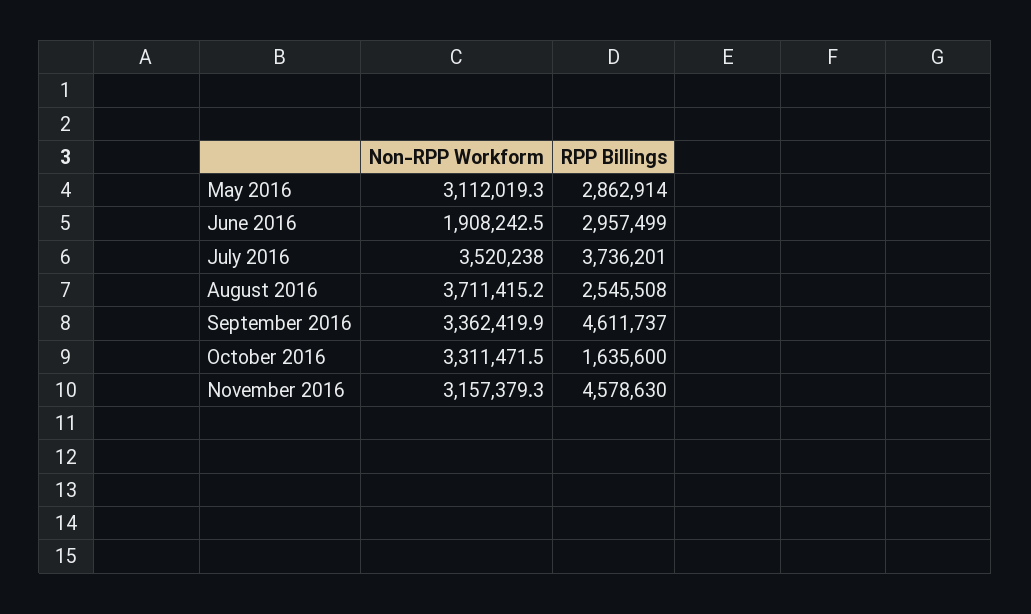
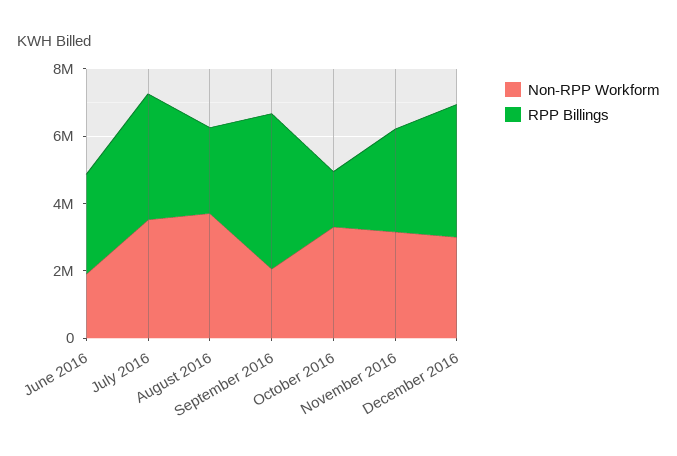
Non-RPP Workform, May 2016: 3112019.3 -> none
RPP Billings, May 2016: 2862914 -> none
Non-RPP Workform, September 2016: 3362419.9 -> 2000000
RPP Billings, November 2016: 4578630 -> 3000000
Non-RPP Workform, December 2016: none -> 3000000
RPP Billings, December 2016: none -> 4000000

